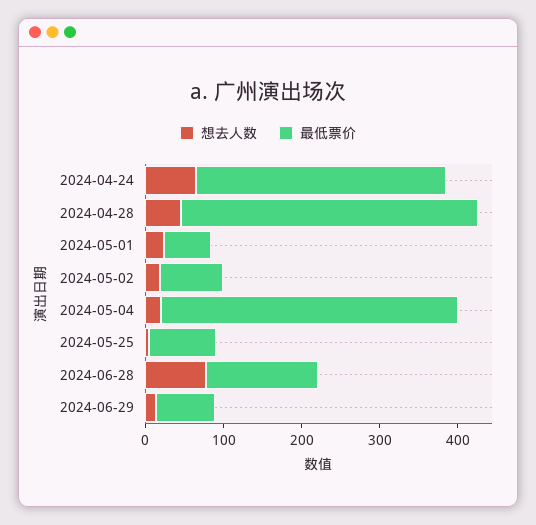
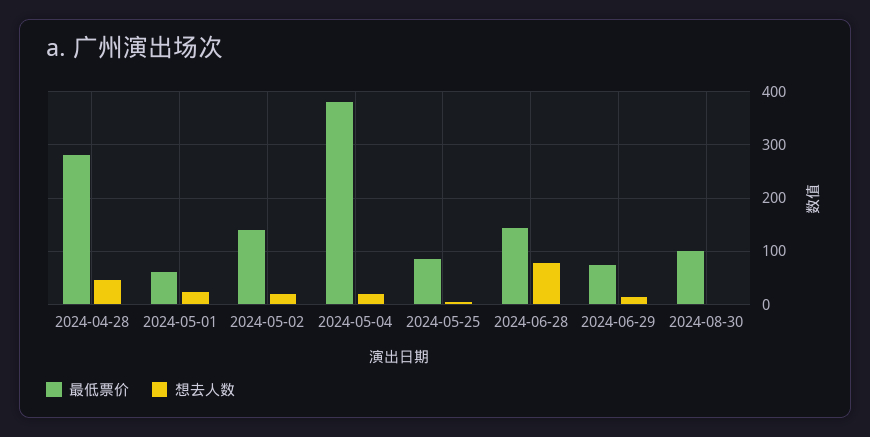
想去人数, 2024-04-24: 60 -> none
最低票价, 2024-04-24: 320 -> none
最低票价, 2024-04-28: 380 -> 280
最低票价, 2024-05-02: 80 -> 140
最低票价, 2024-08-30: none -> 100
想去人数, 2024-08-30: none -> 0

